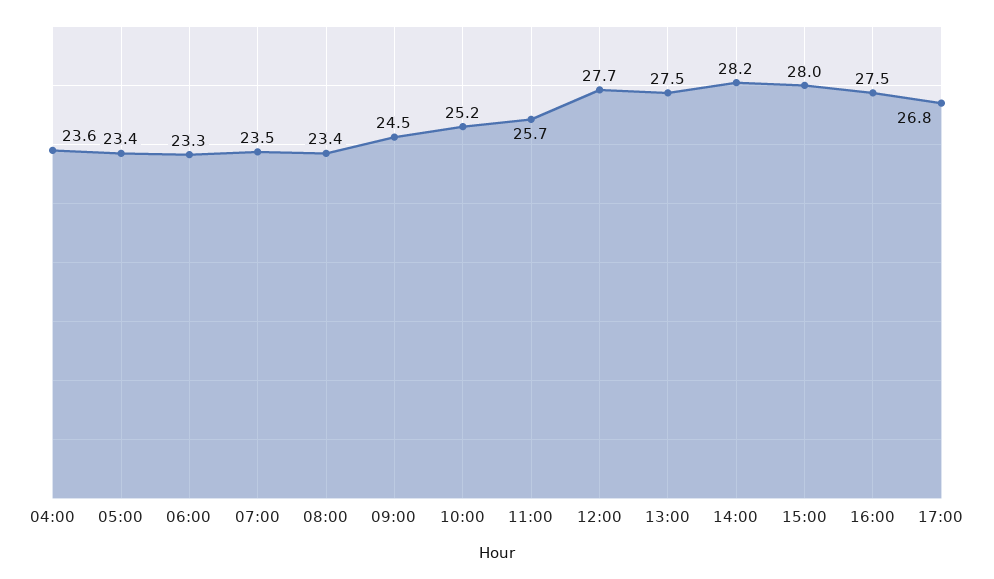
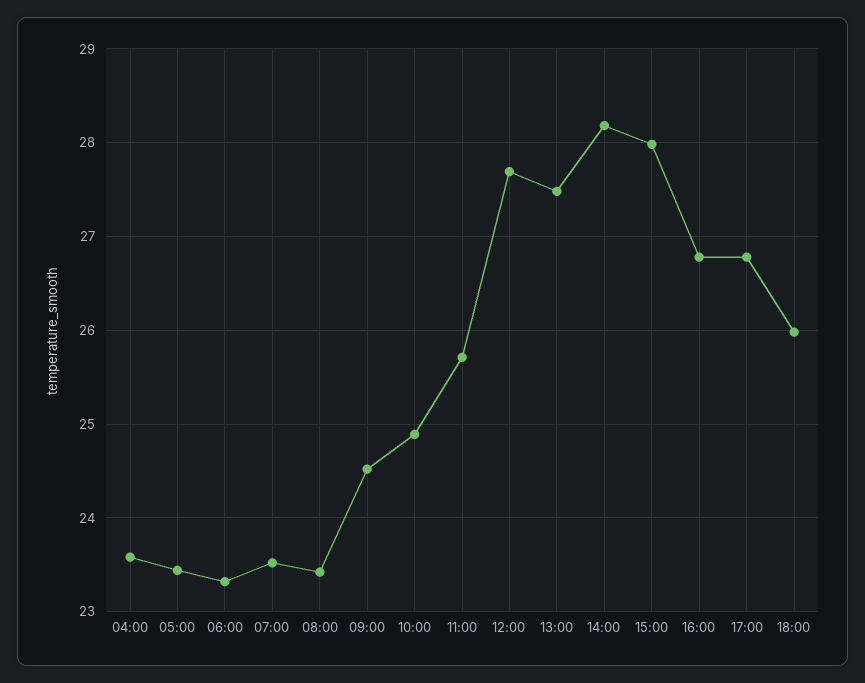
10:00: 25.2 -> 24.9
16:00: 27.5 -> 26.8
18:00: none -> 26

